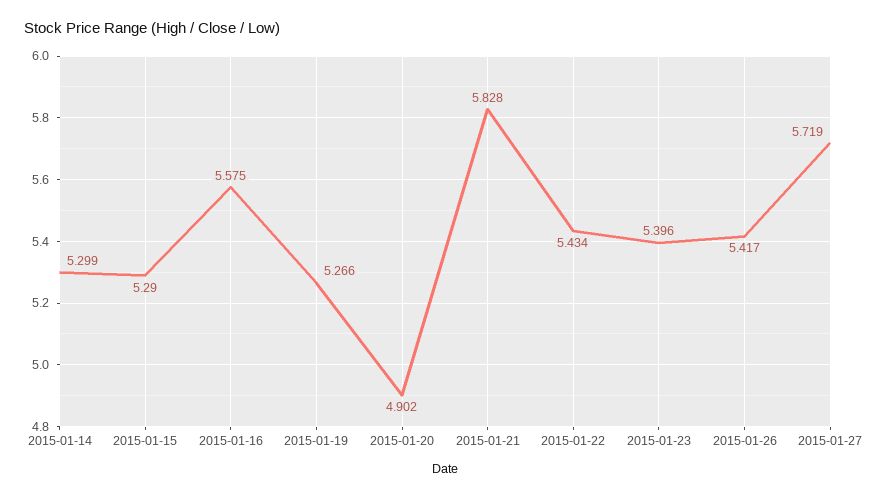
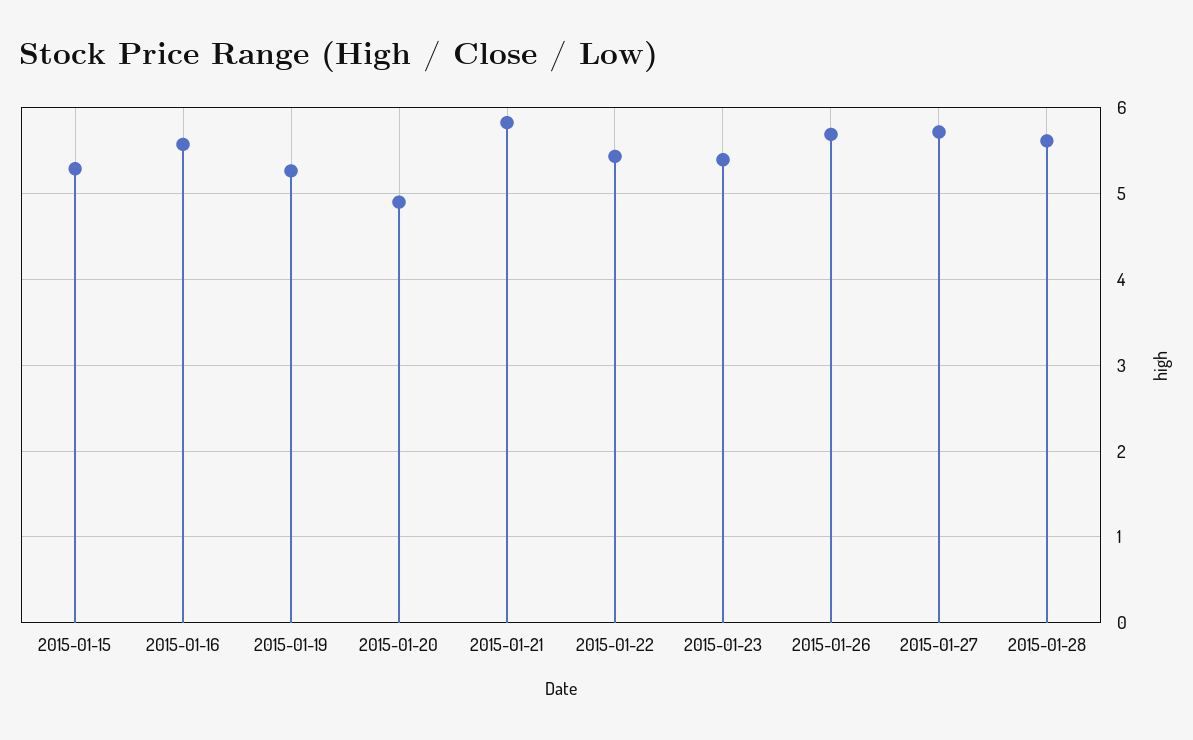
2015-01-14: 5.299 -> none
2015-01-26: 5.417 -> 5.7
2015-01-28: none -> 5.6

